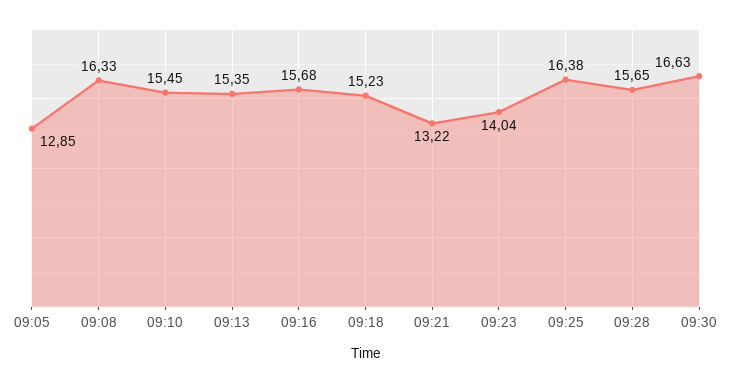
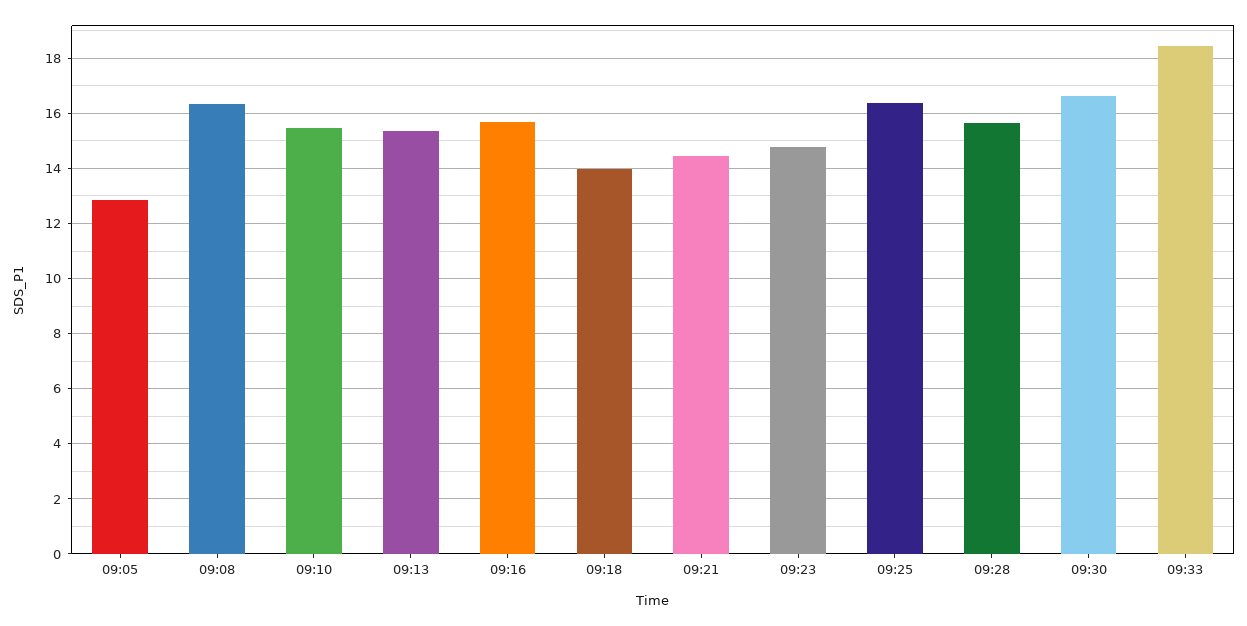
09:18: 15.23 -> 14
09:21: 13.22 -> 14.5
09:23: 14.04 -> 14.75
09:33: none -> 18.5

